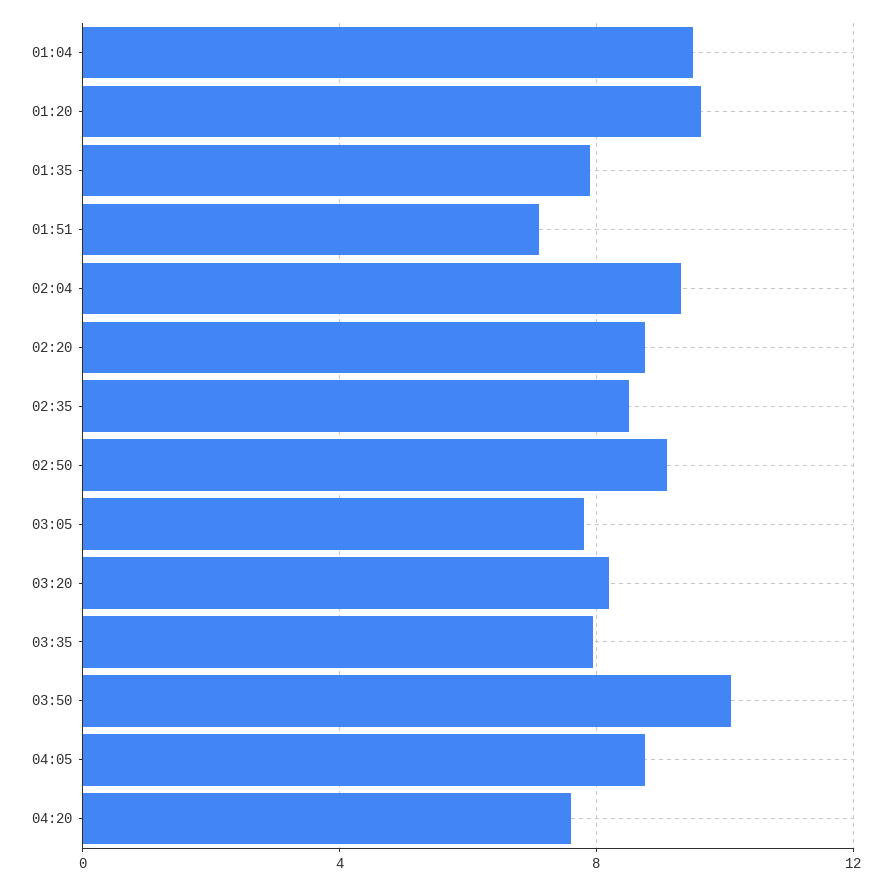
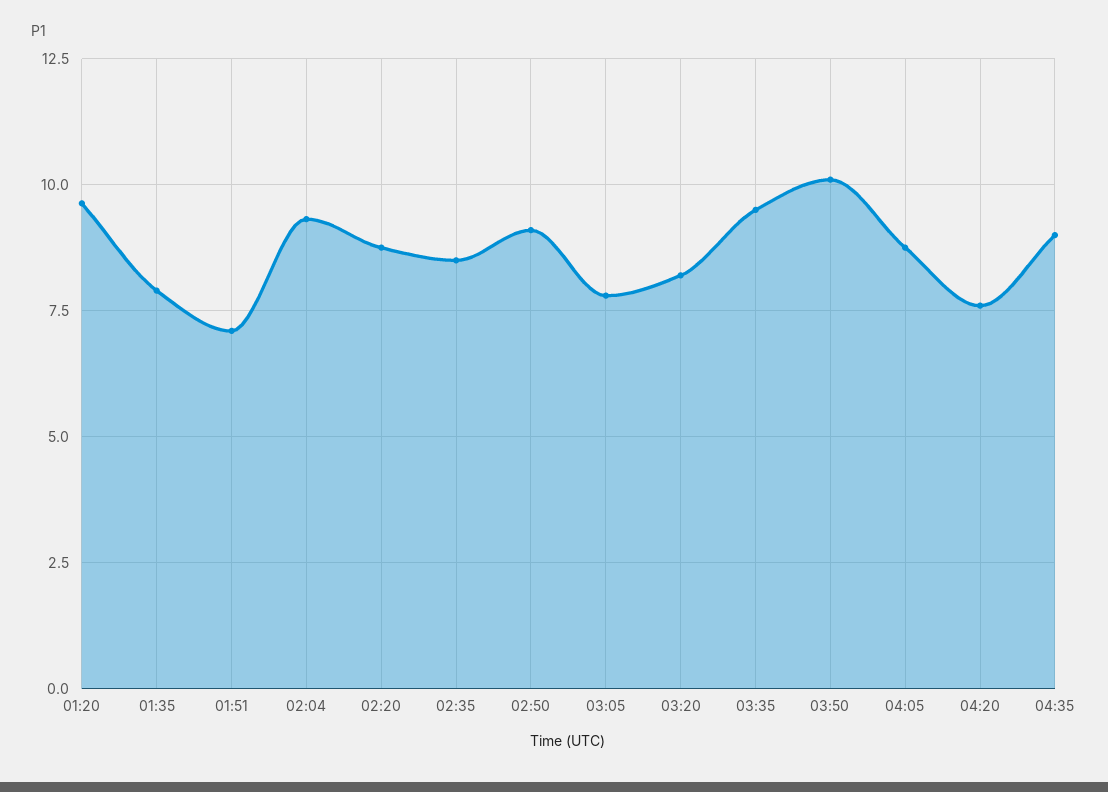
01:04: 9.5 -> none
03:35: 8 -> 9.5
04:35: none -> 9

